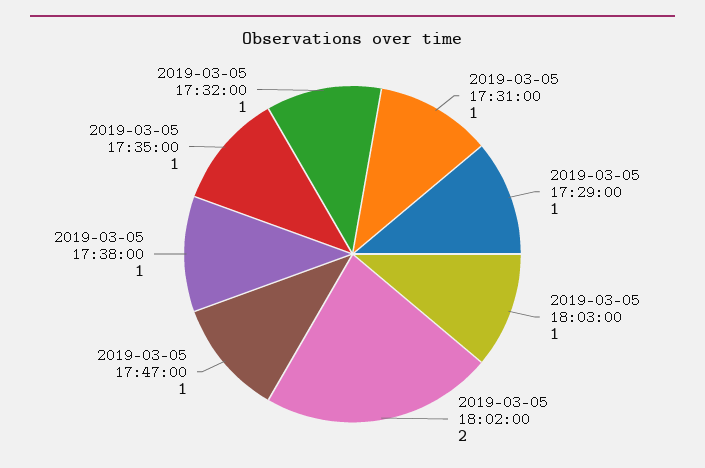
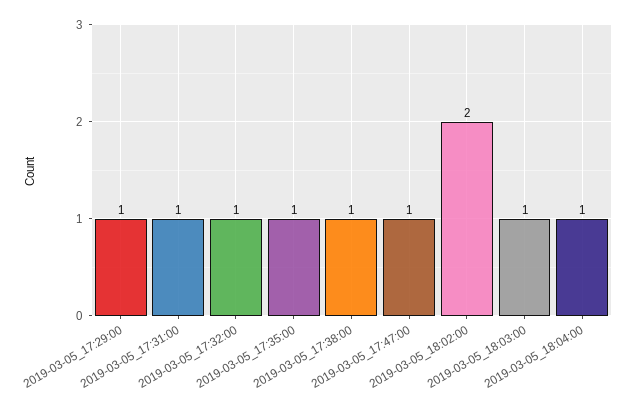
2019-03-05_18:04:00: none -> 1

